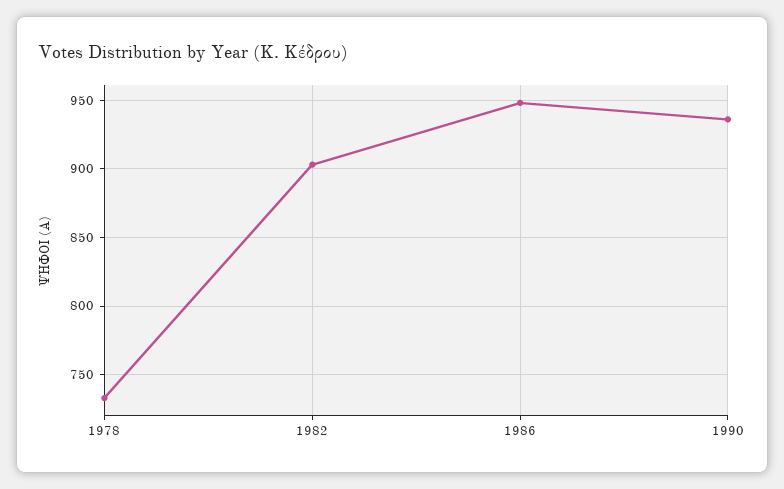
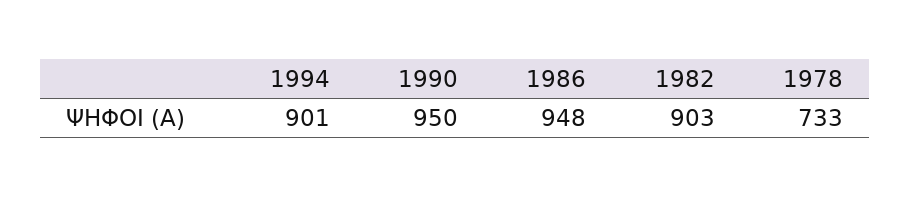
1990: 935 -> 950
1994: none -> 901

